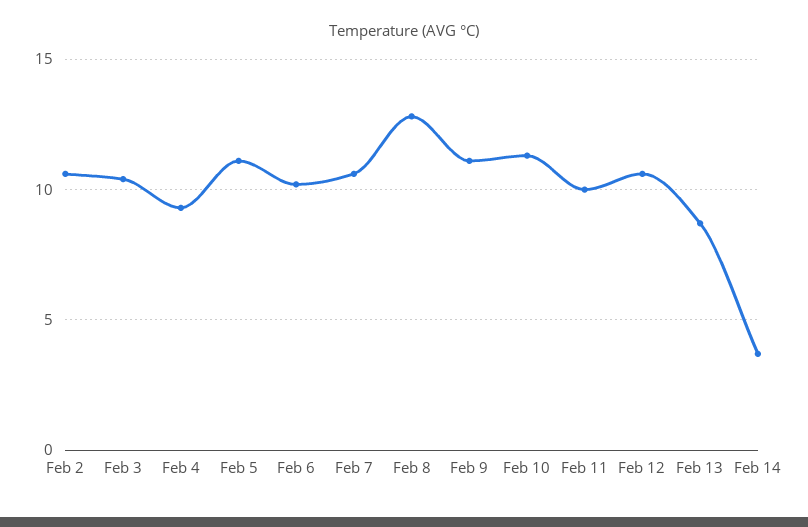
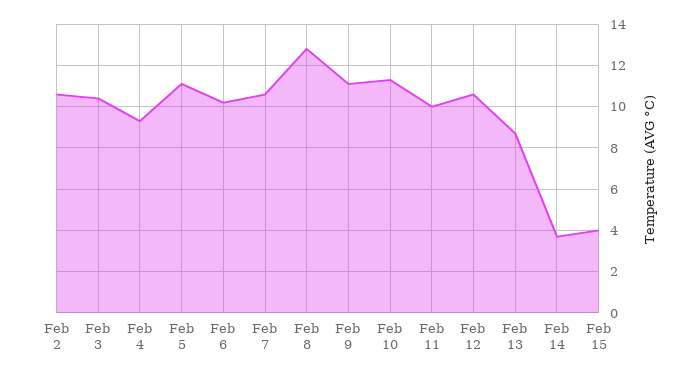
Feb 15: none -> 4

